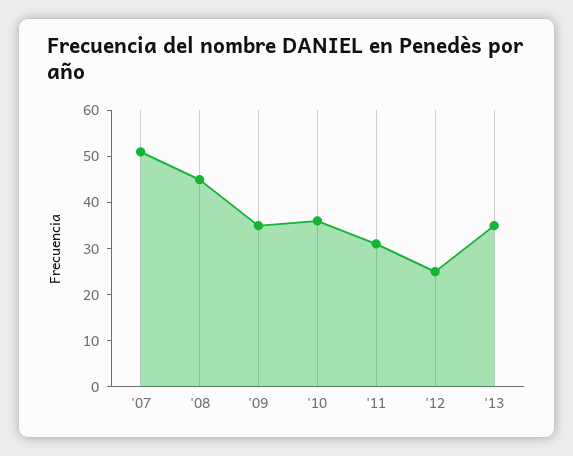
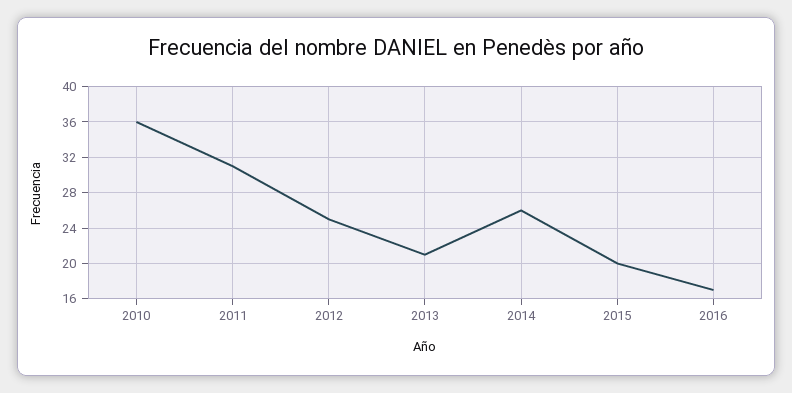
'07: 50 -> none
'08: 45 -> none
'09: 35 -> none
'13: 35 -> 21
2014: none -> 26
2015: none -> 20
2016: none -> 17

